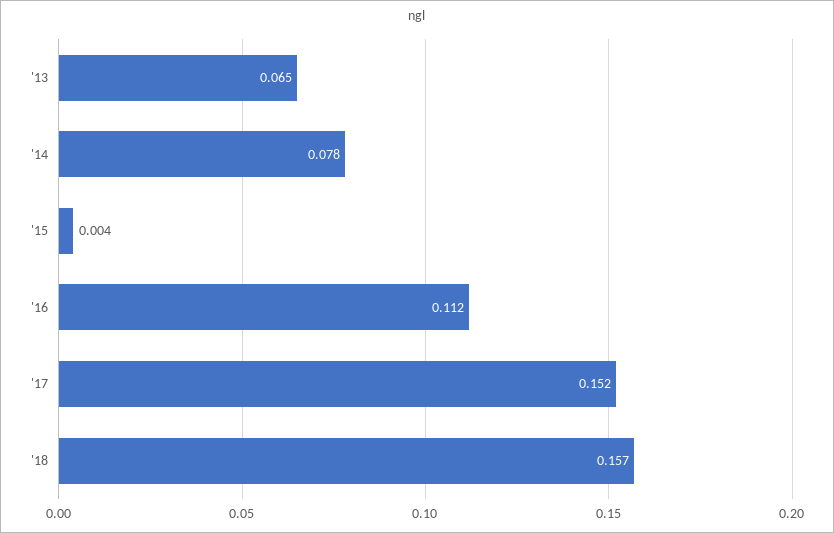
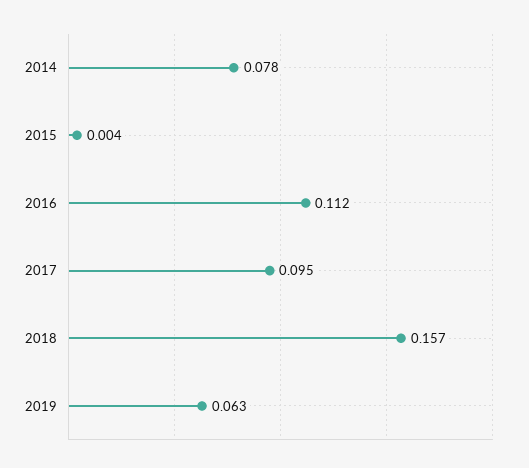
'13: 0.065 -> none
'17: 0.152 -> 0.095
2019: none -> 0.063

